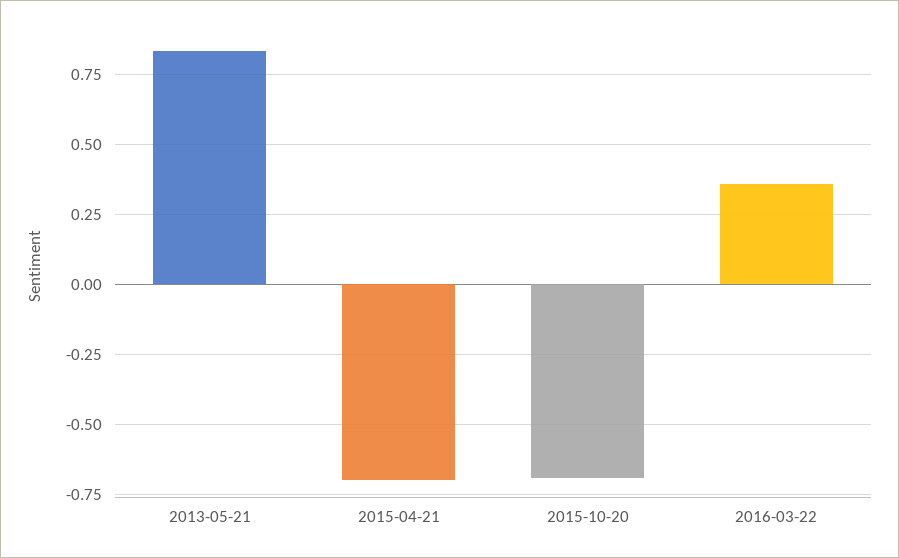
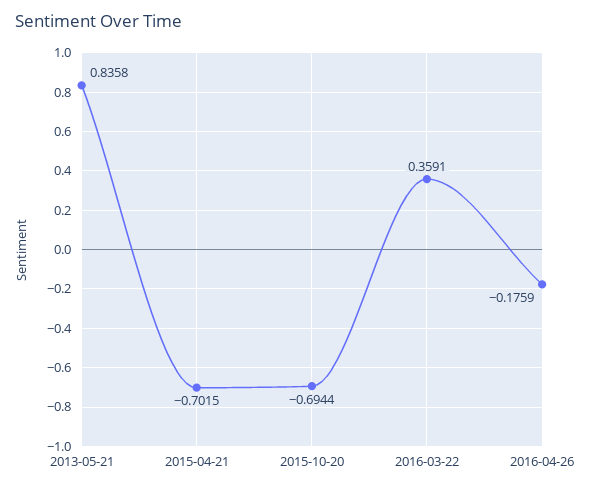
2016-04-26: none -> -0.1759

